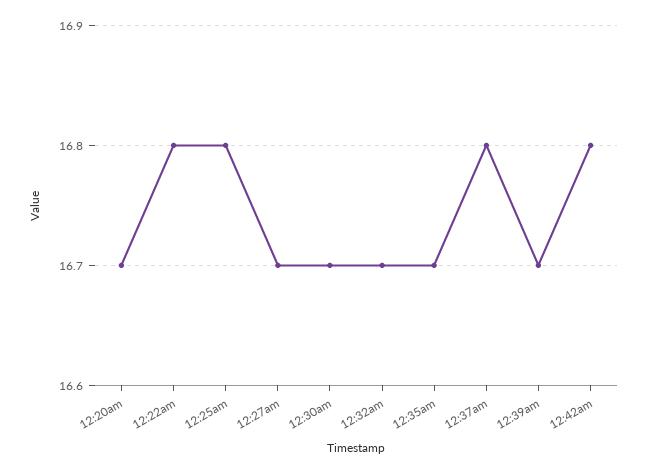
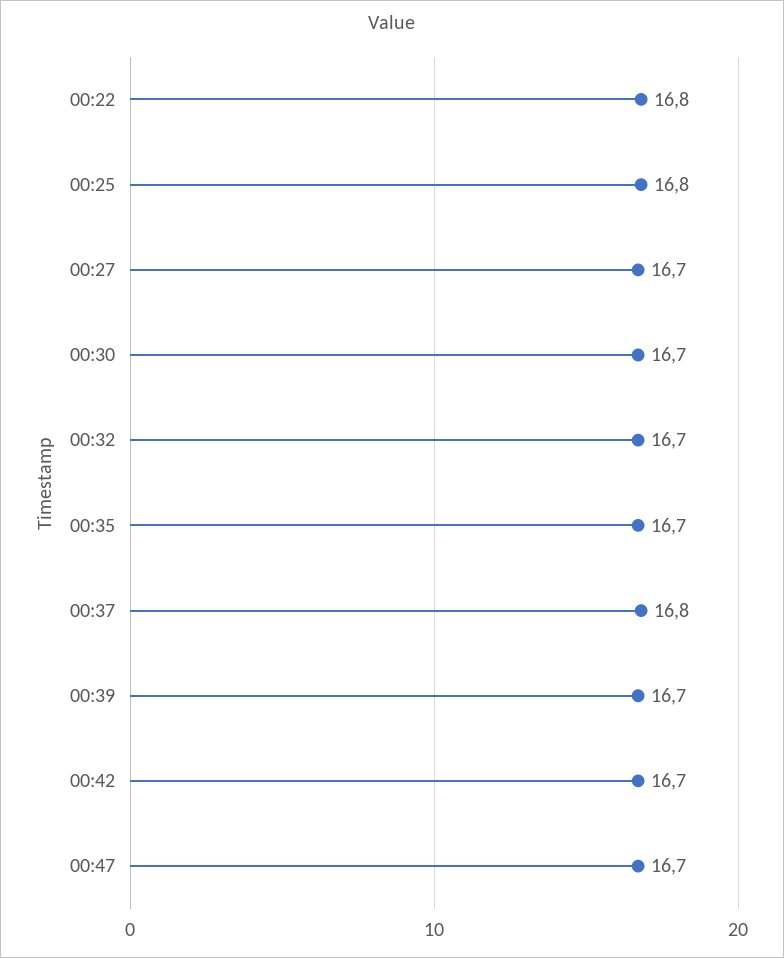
12:20am: 16.7 -> none
12:42am: 16.8 -> 16.7
00:47: none -> 16.7

